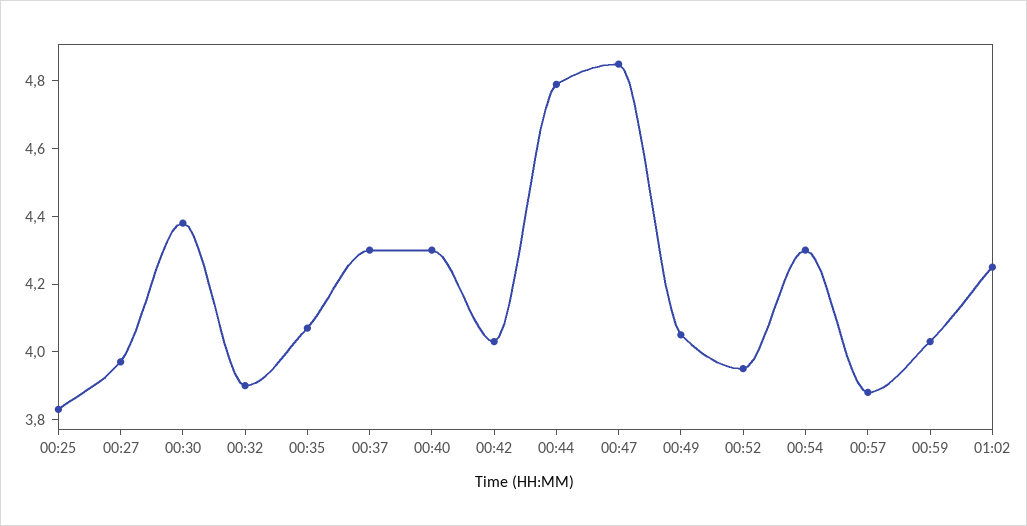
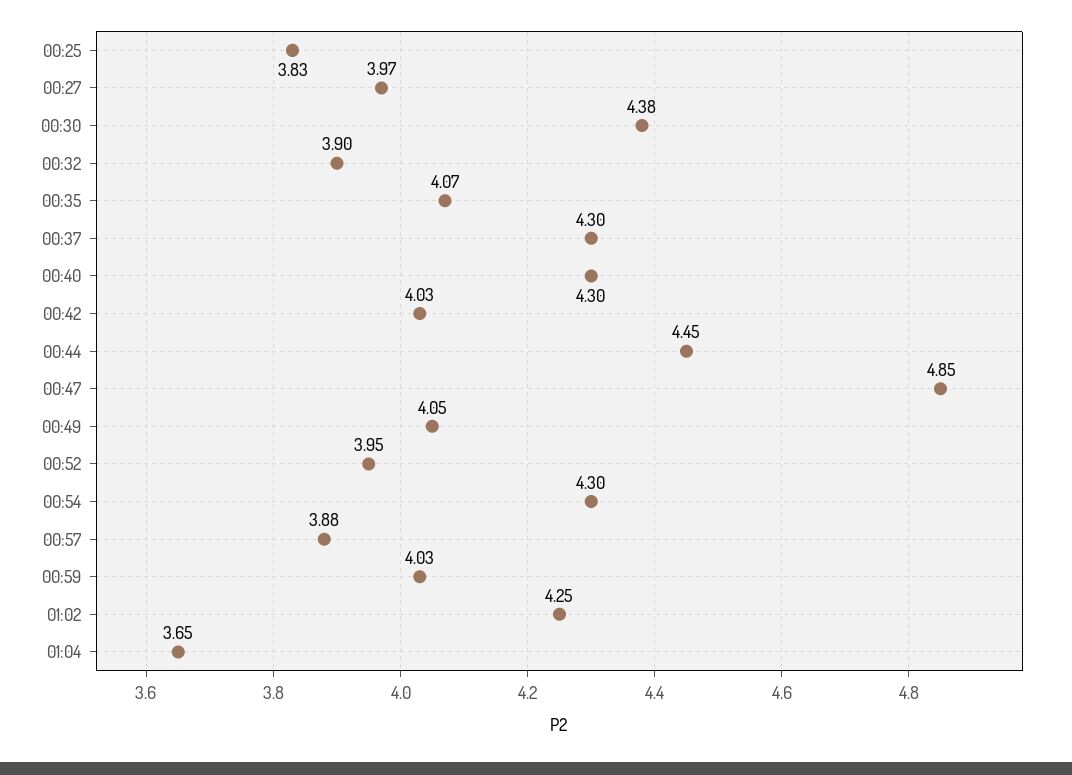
00:44: 4.8 -> 4.45
01:04: none -> 3.65

